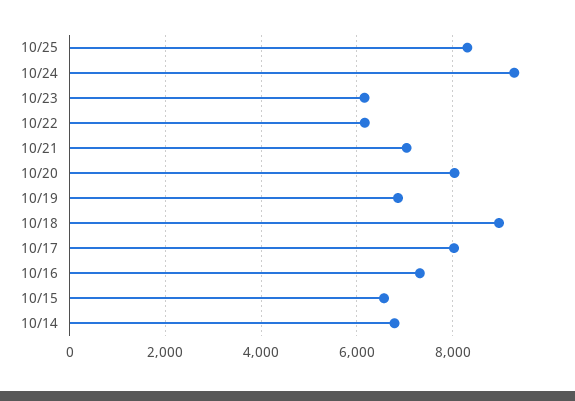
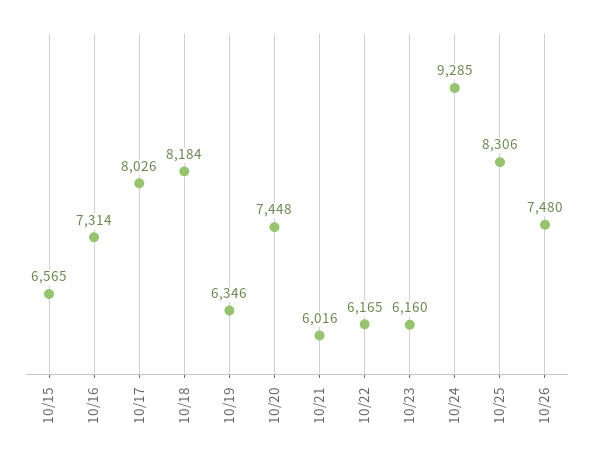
10/21: 7000 -> 6016
10/20: 8000 -> 7448
10/19: 6800 -> 6346
10/18: 9000 -> 8184
10/14: 6800 -> none
10/26: none -> 7480

